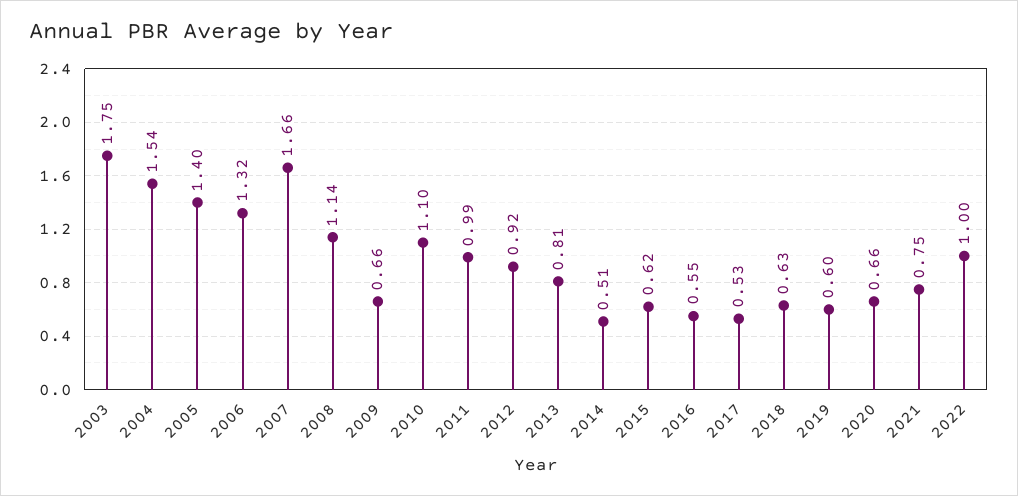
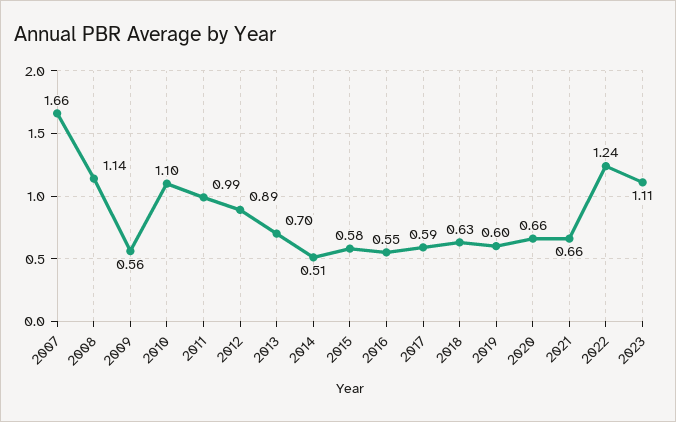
2003: 1.75 -> none
2004: 1.54 -> none
2005: 1.4 -> none
2006: 1.32 -> none
2009: 0.66 -> 0.56
2012: 0.92 -> 0.89
2013: 0.81 -> 0.7
2015: 0.62 -> 0.58
2017: 0.53 -> 0.59
2021: 0.75 -> 0.66
2022: 1 -> 1.24
2023: none -> 1.11

